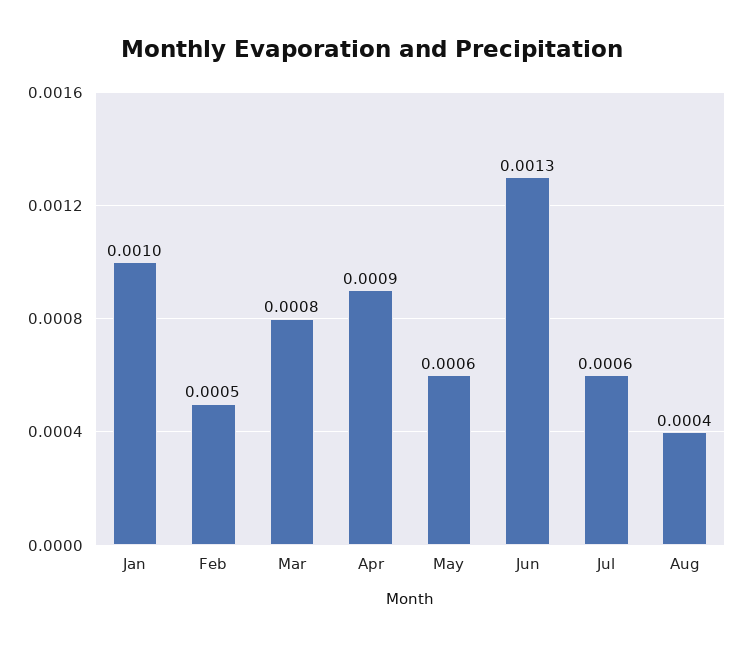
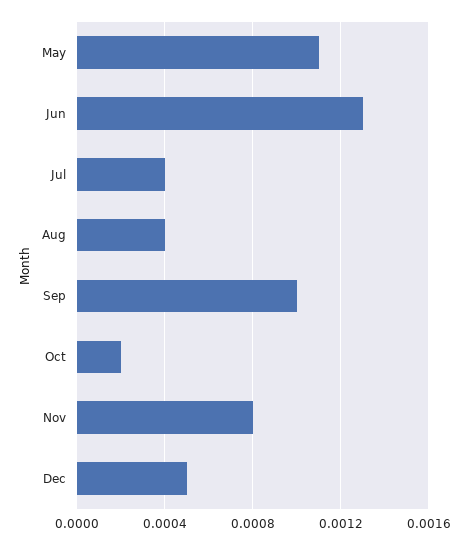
Jan: 0.001 -> none
Feb: 0.0005 -> none
Mar: 0.0008 -> none
Apr: 0.0009 -> none
May: 0.0006 -> 0.0011
Jul: 0.0006 -> 0.0004
Sep: none -> 0.001
Oct: none -> 0.0002
Nov: none -> 0.0008
Dec: none -> 0.0005

